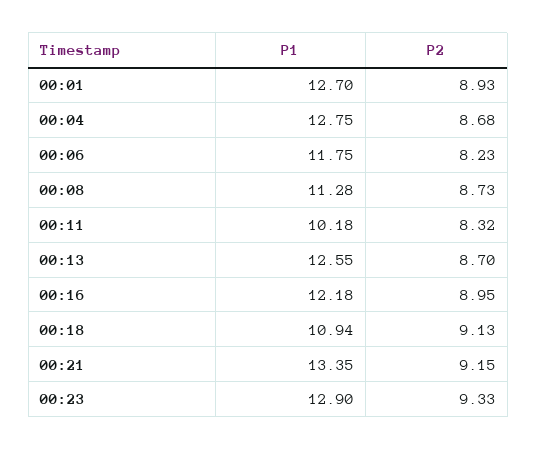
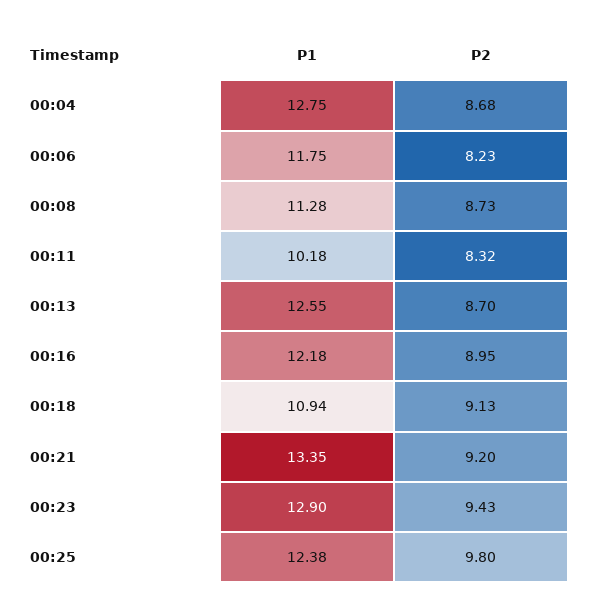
P1, 00:01: 12.7 -> none
P2, 00:01: 8.93 -> none
P2, 00:21: 9.15 -> 9.2
P2, 00:23: 9.33 -> 9.43
P1, 00:25: none -> 12.38
P2, 00:25: none -> 9.8

